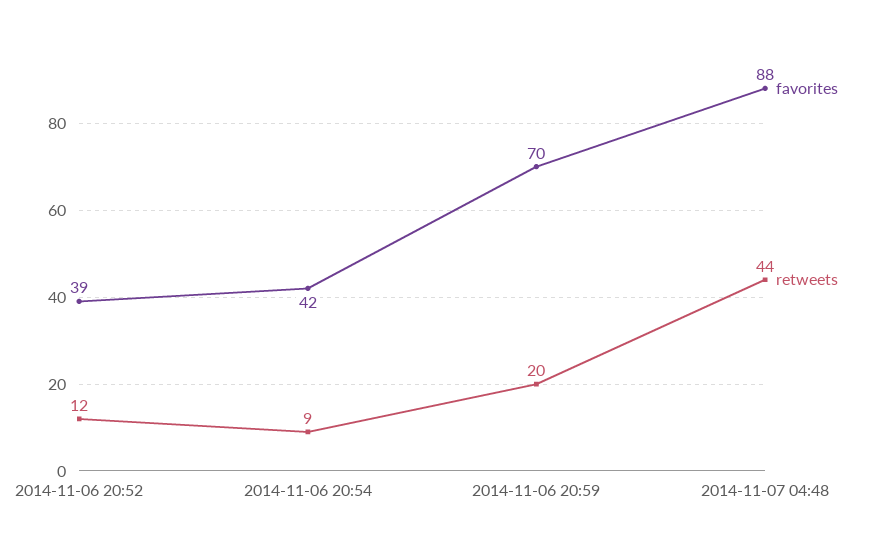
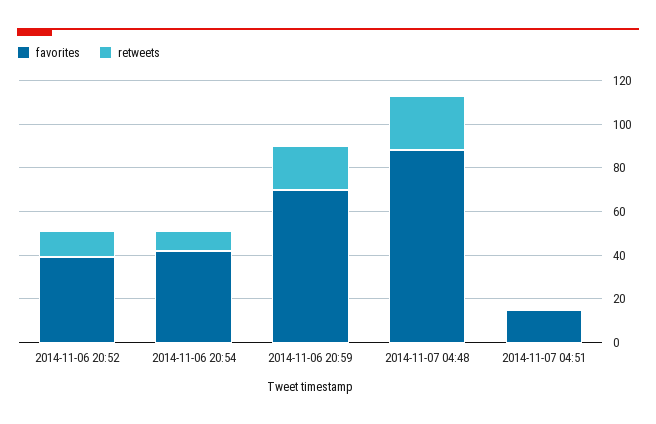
retweets, 2014-11-07 04:48: 44 -> 25
favorites, 2014-11-07 04:51: none -> 15
retweets, 2014-11-07 04:51: none -> 0

